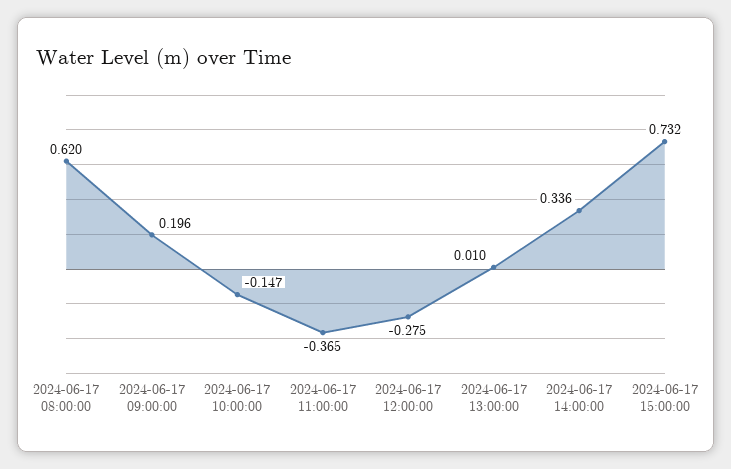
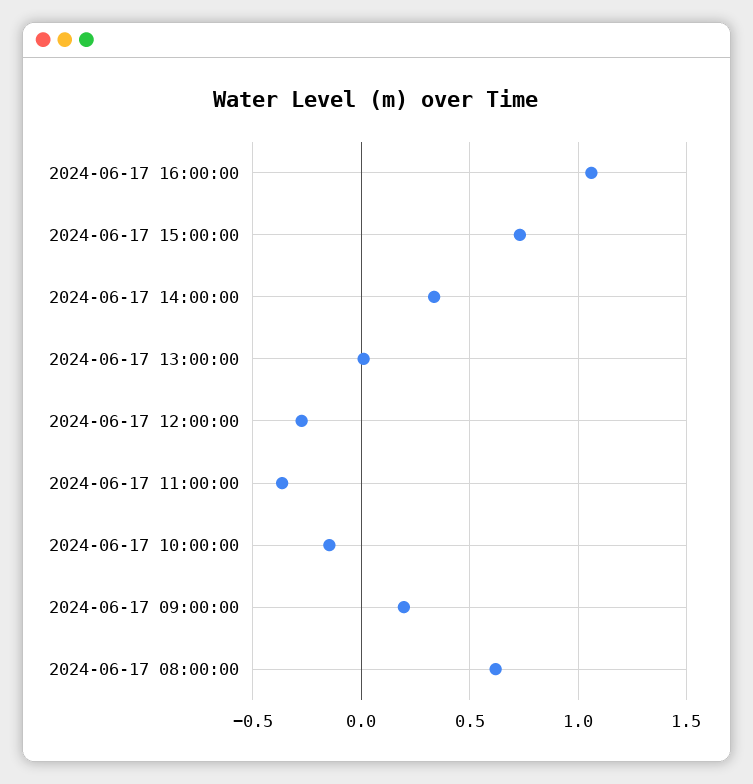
2024-06-17 16:00:00: none -> 1.05

